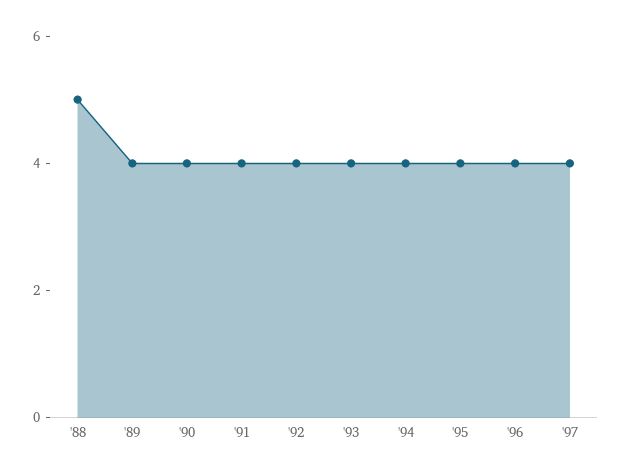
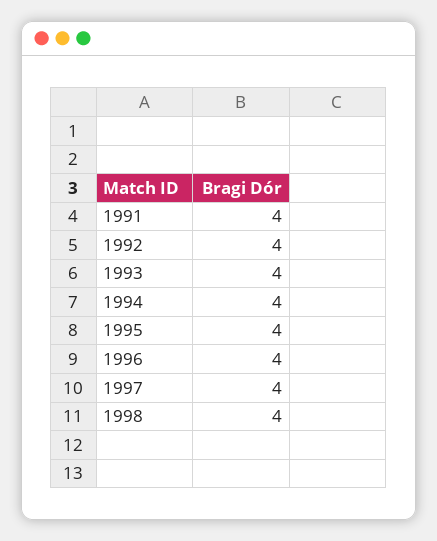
'88: 5 -> none
'89: 4 -> none
'90: 4 -> none
1998: none -> 4

